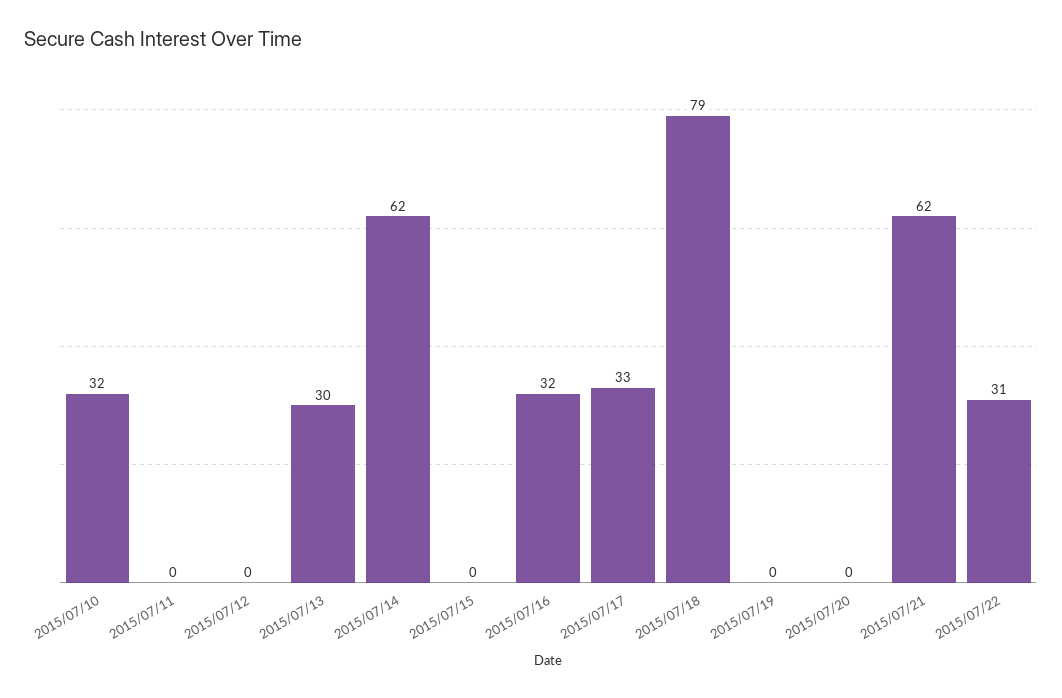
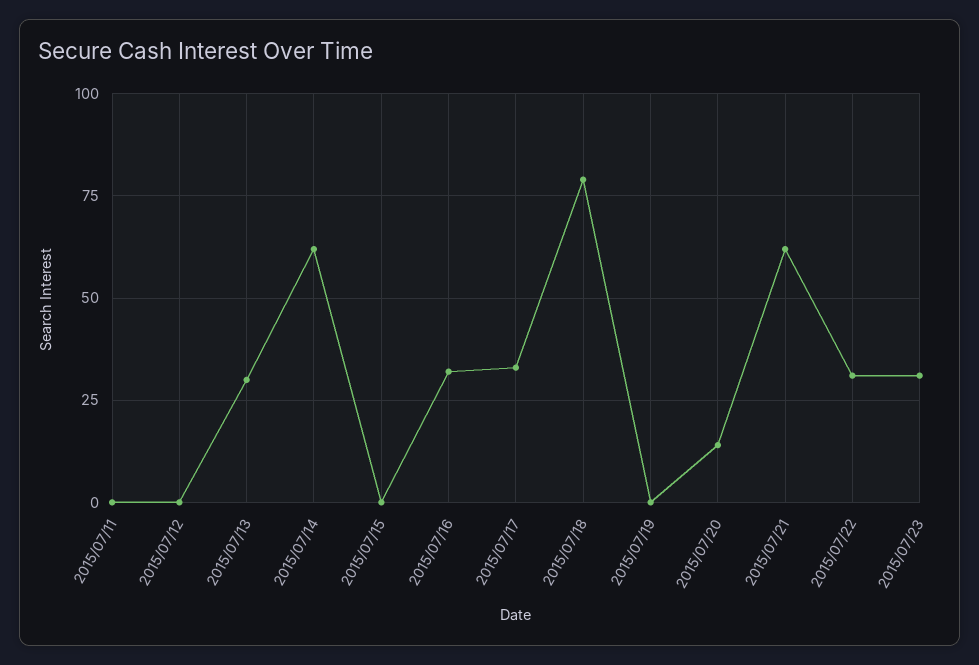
2015/07/10: 32 -> none
2015/07/20: 0 -> 15
2015/07/23: none -> 30

